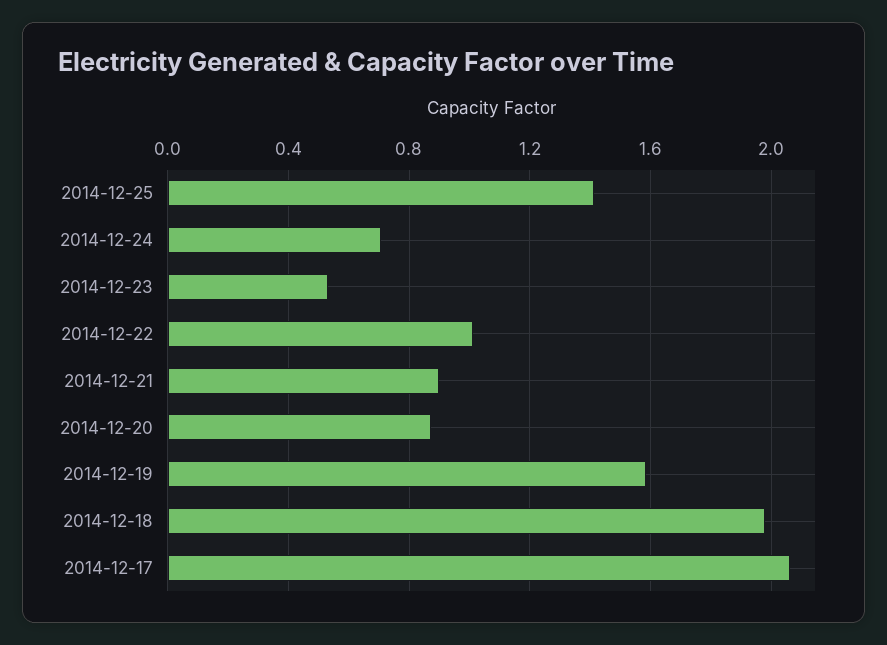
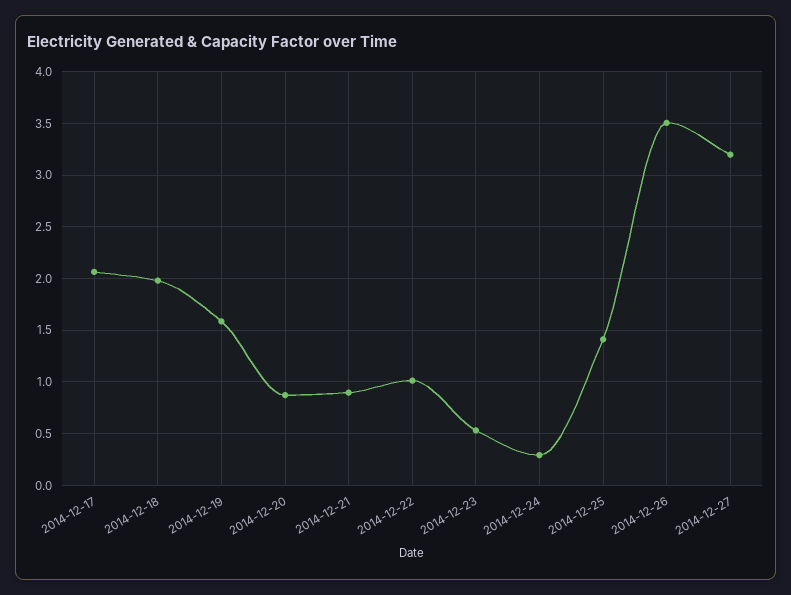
2014-12-24: 0.7 -> 0.3
2014-12-26: none -> 3.5
2014-12-27: none -> 3.2

